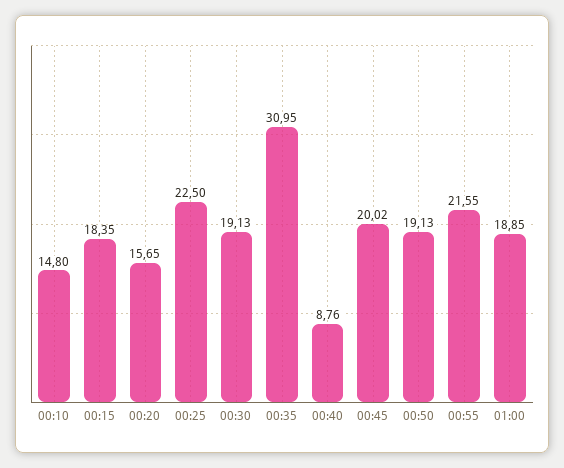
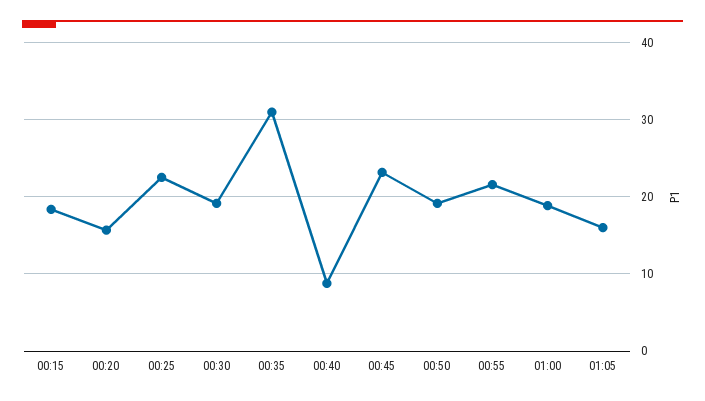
00:10: 14.8 -> none
00:45: 20.02 -> 23
01:05: none -> 16

